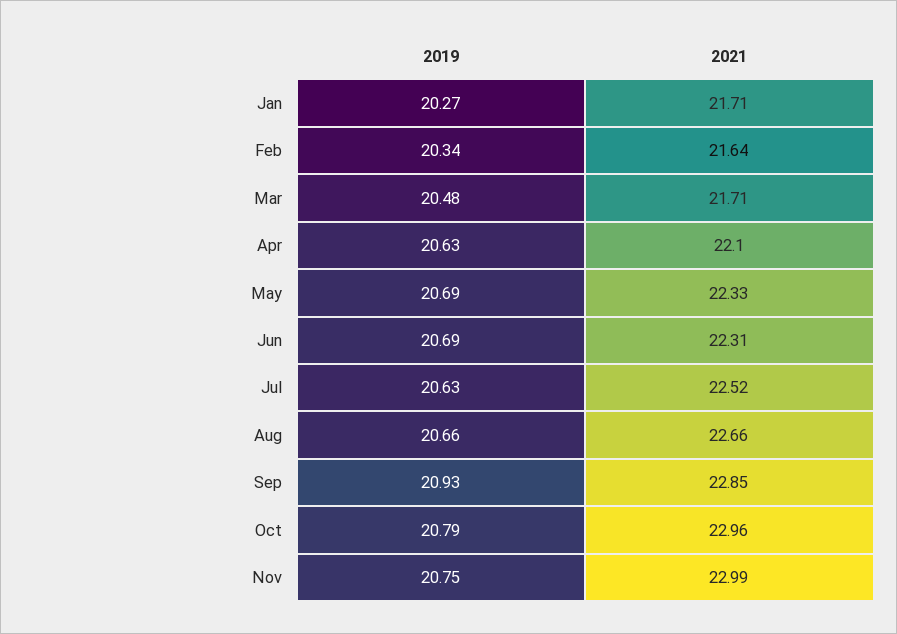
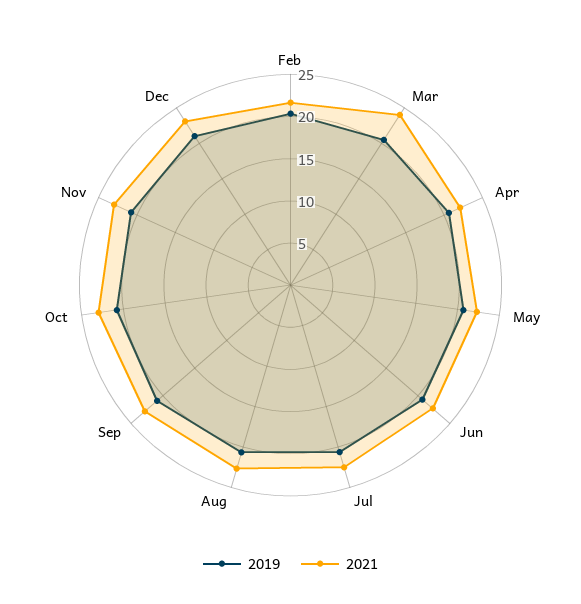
2019, Jan: 20.27 -> none
2021, Jan: 21.71 -> none
2021, Mar: 21.71 -> 24
2019, Dec: none -> 21
2021, Dec: none -> 23

